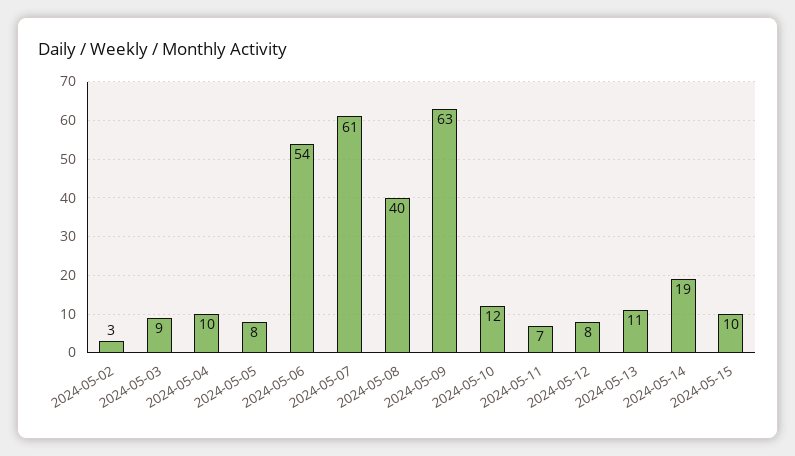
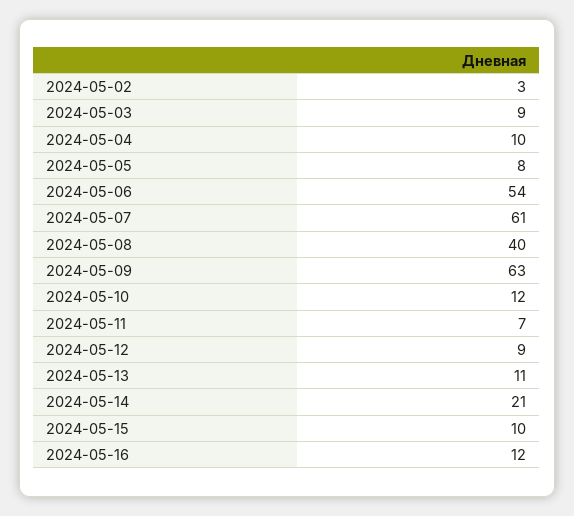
2024-05-12: 8 -> 9
2024-05-14: 19 -> 21
2024-05-16: none -> 12

